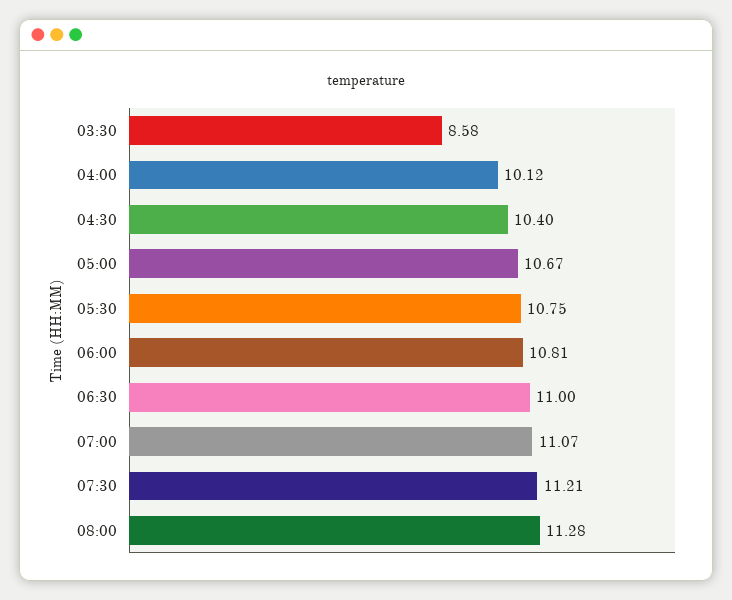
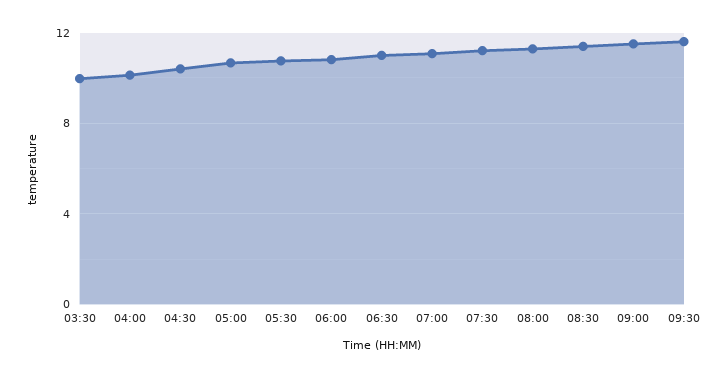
03:30: 8.58 -> 10
08:30: none -> 11.5
09:00: none -> 11.5
09:30: none -> 11.5

